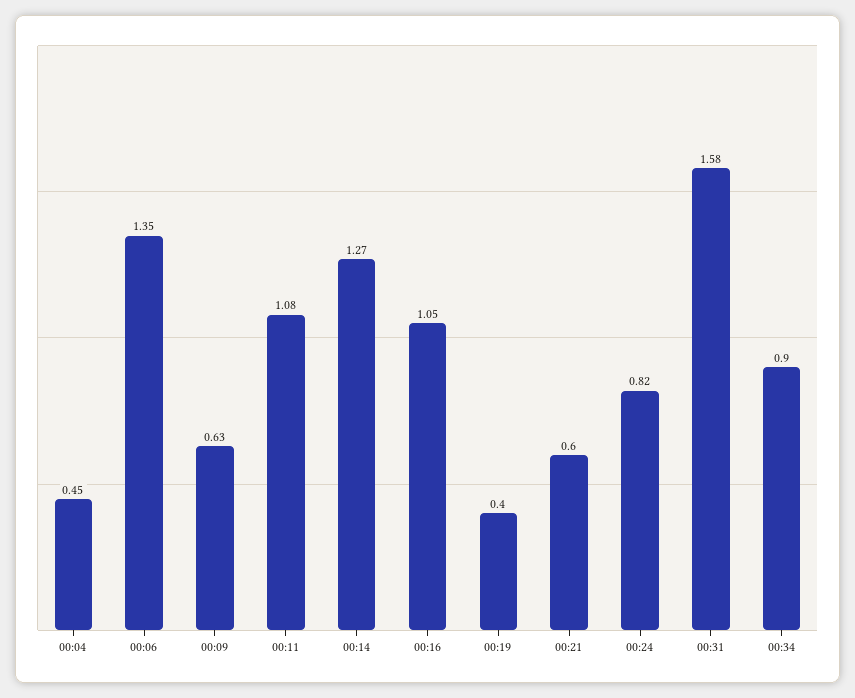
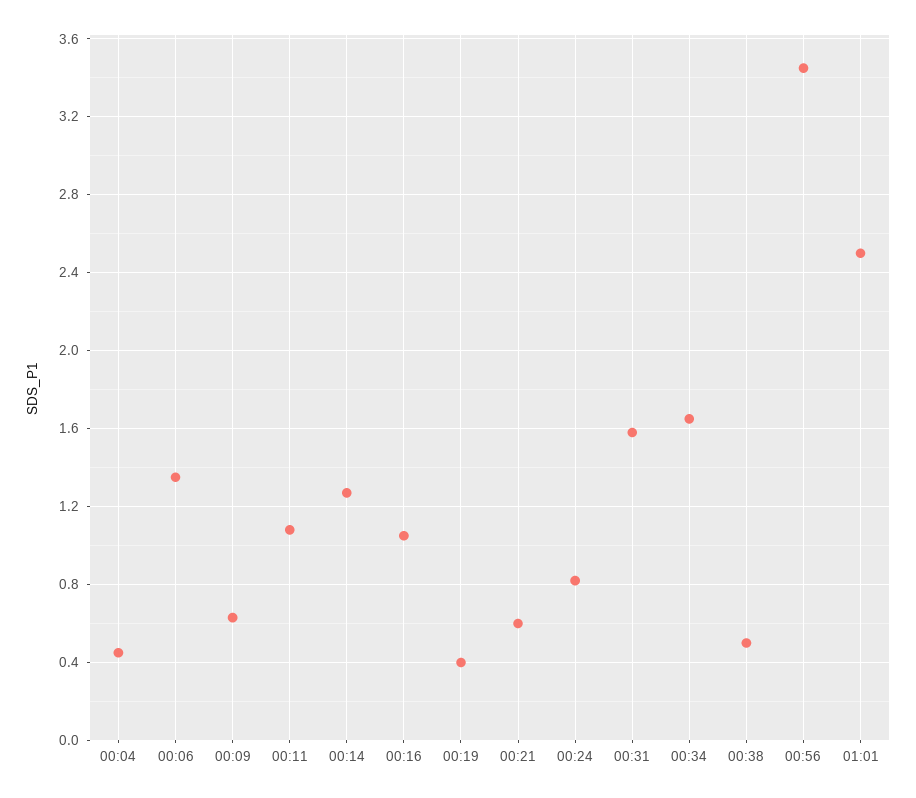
00:34: 0.9 -> 1.65
00:38: none -> 0.5
00:56: none -> 3.45
01:01: none -> 2.5

